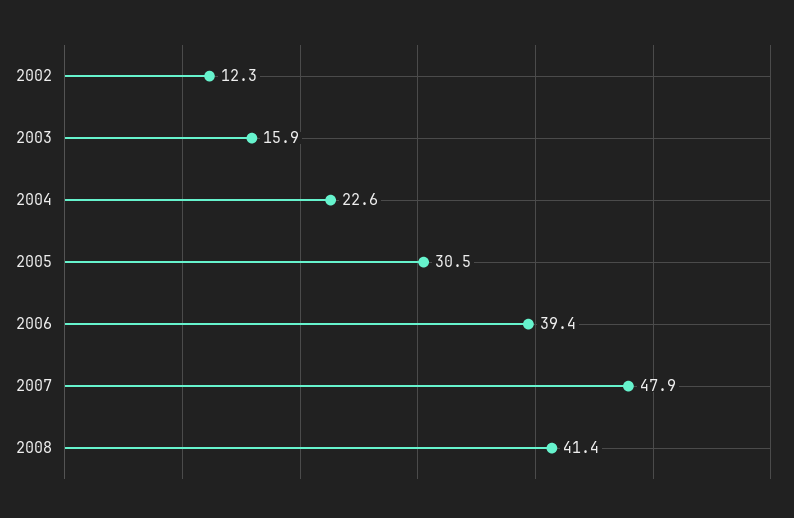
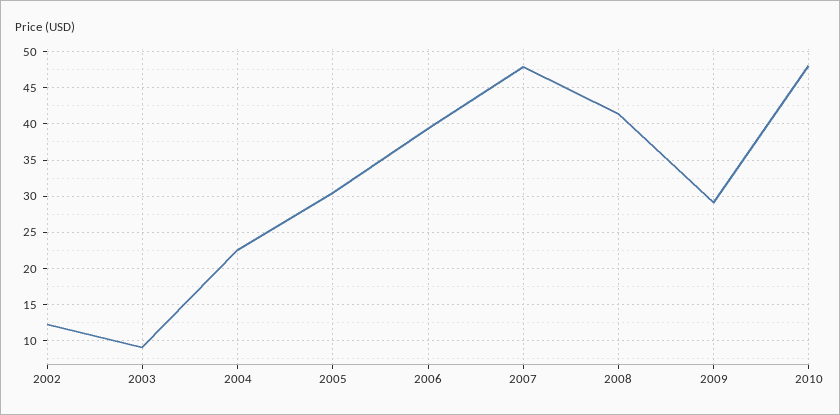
2003: 15.9 -> 9
2009: none -> 29
2010: none -> 48

